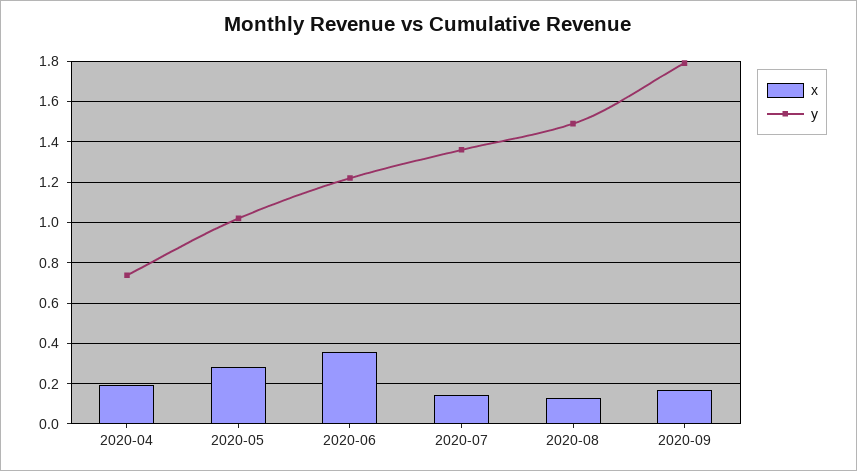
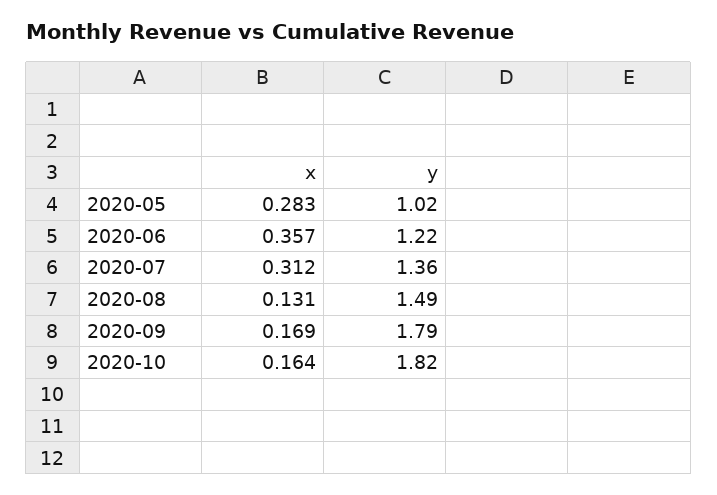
x, 2020-04: 0.2 -> none
y, 2020-04: 0.75 -> none
x, 2020-07: 0.15 -> 0.312
x, 2020-10: none -> 0.164
y, 2020-10: none -> 1.82

